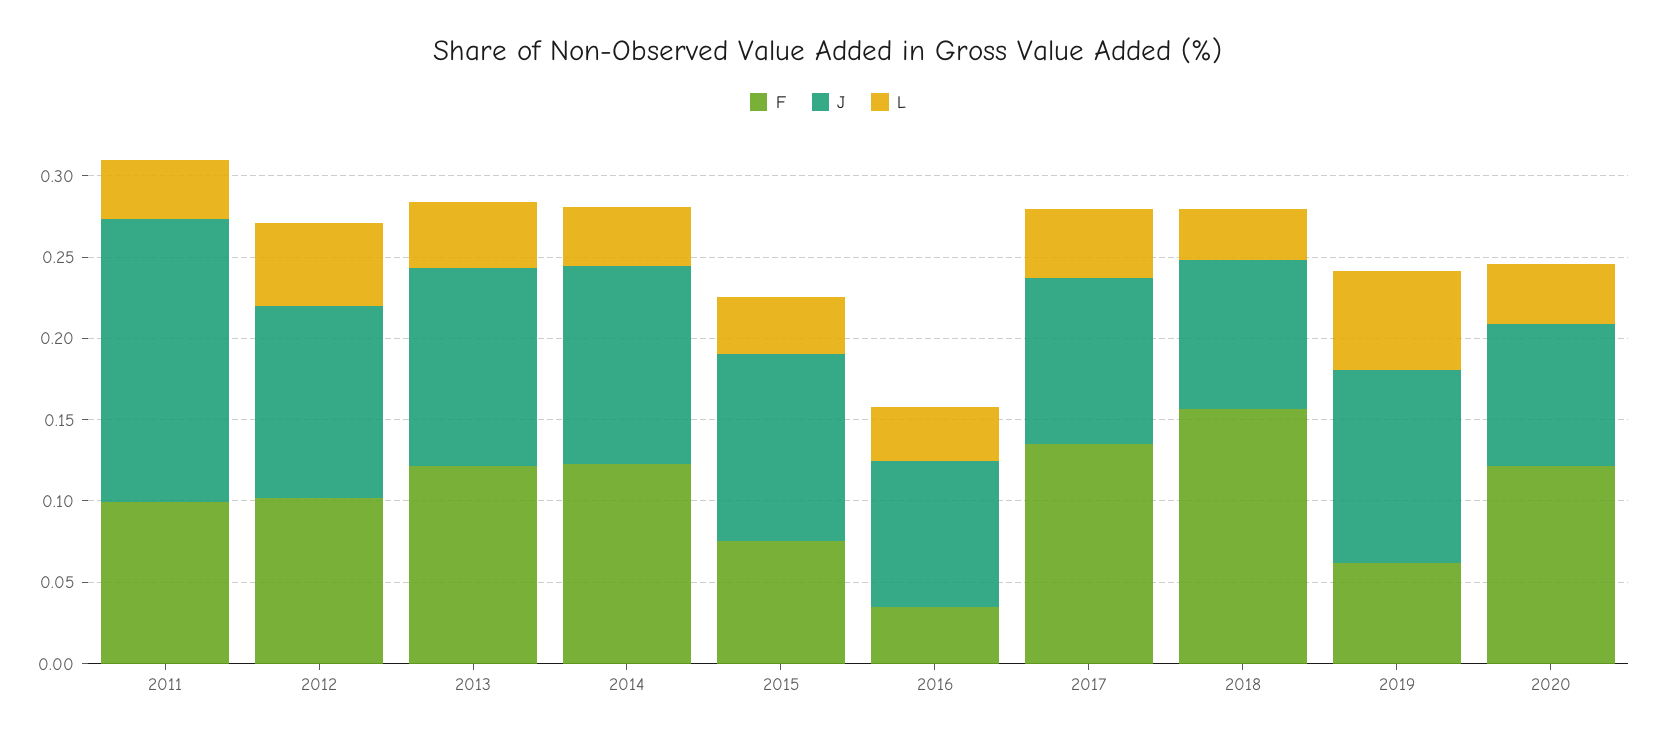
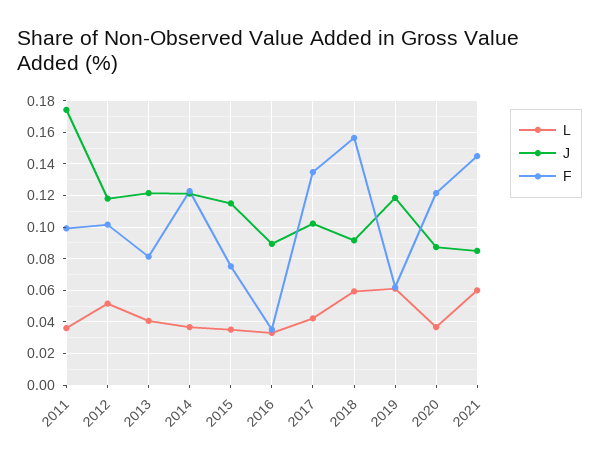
F, 2013: 0.12 -> 0.08
L, 2018: 0.03 -> 0.06
L, 2021: none -> 0.06
J, 2021: none -> 0.085
F, 2021: none -> 0.145

